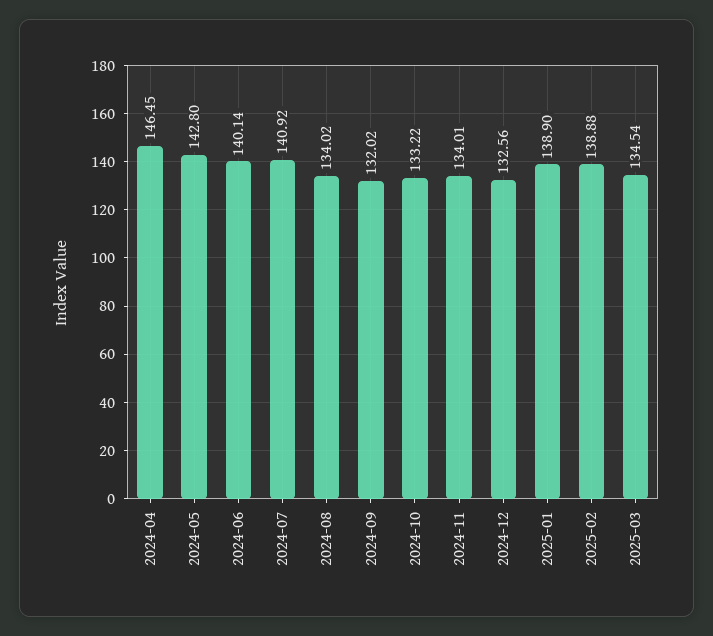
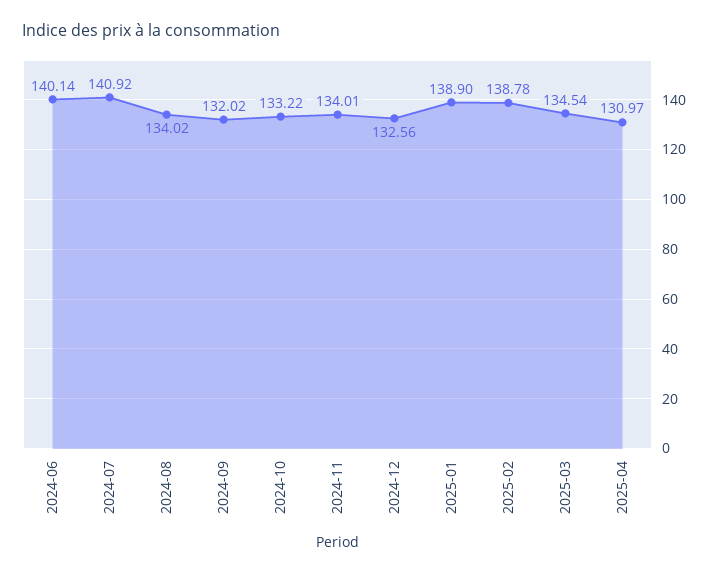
2024-04: 146.45 -> none
2024-05: 142.8 -> none
2025-02: 138.88 -> 138.78
2025-04: none -> 130.97

